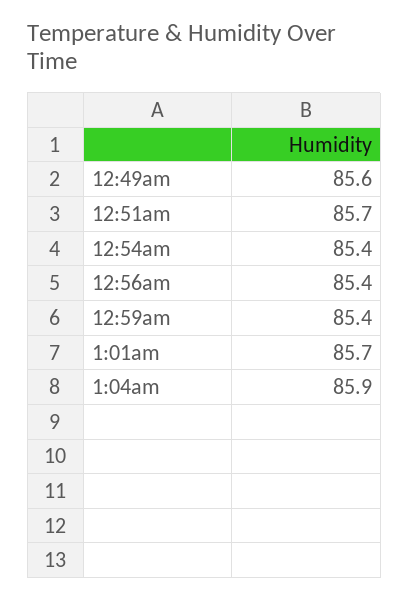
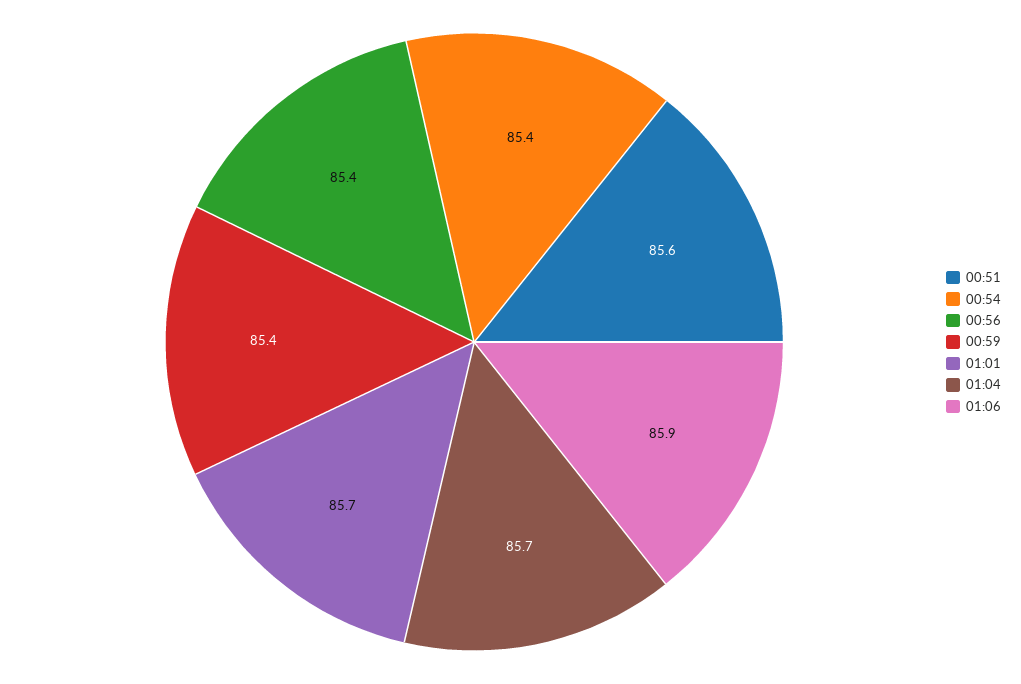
12:49am: 85.6 -> none
12:51am: 85.7 -> 85.6
1:04am: 85.9 -> 85.7
01:06: none -> 85.9

